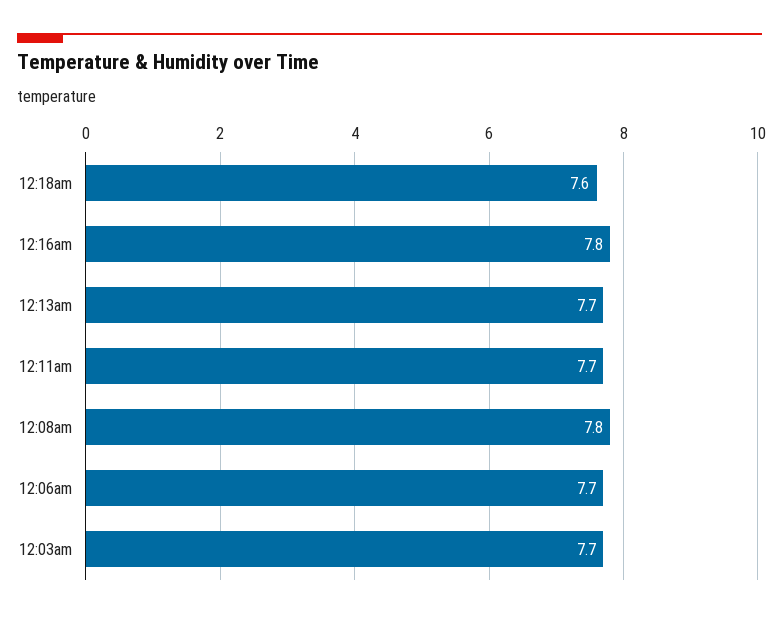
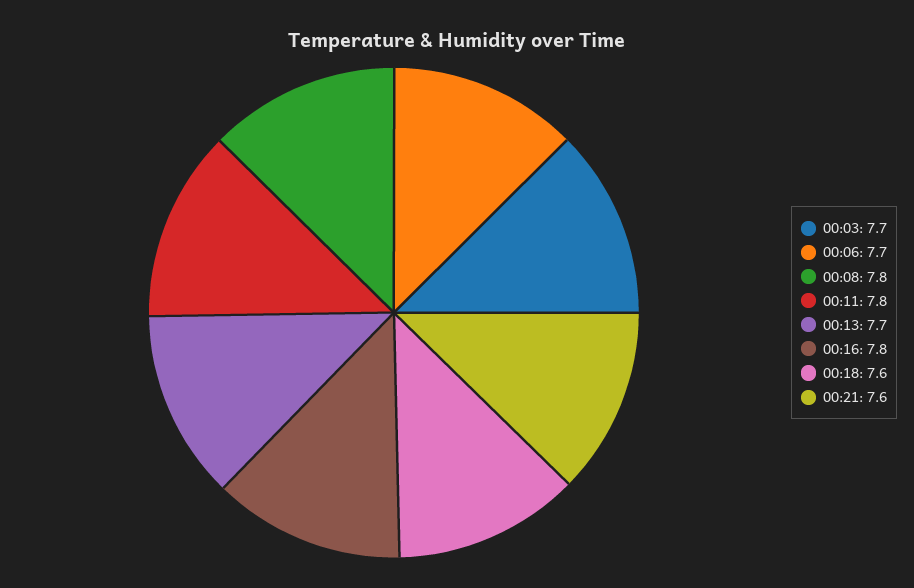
12:11am: 7.7 -> 7.8
00:21: none -> 7.6

